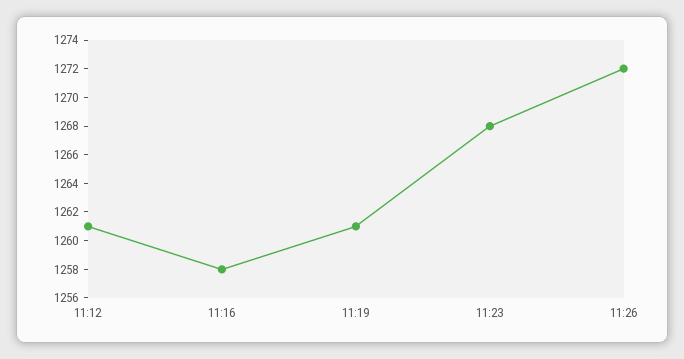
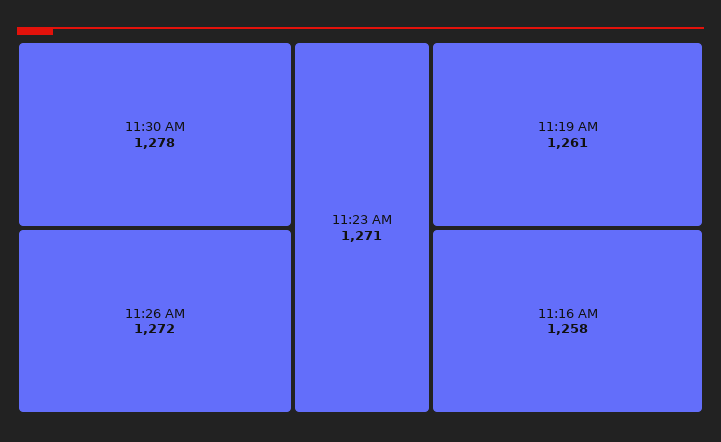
11:12: 1261 -> none
11:23: 1268 -> 1271
11:30 AM: none -> 1278

